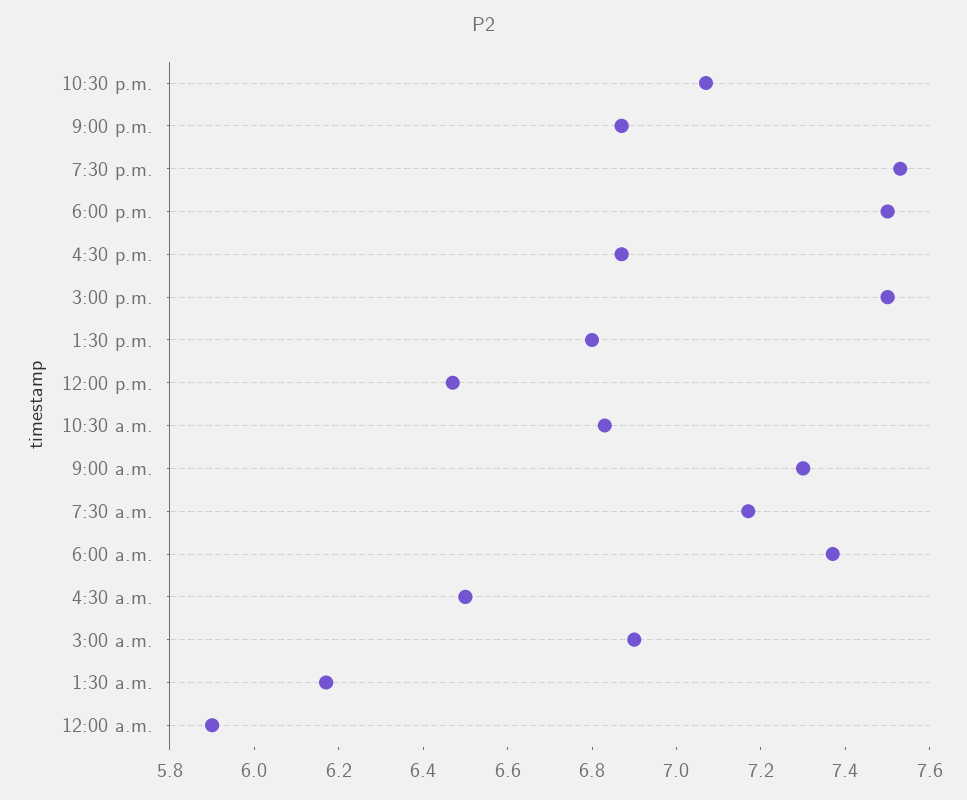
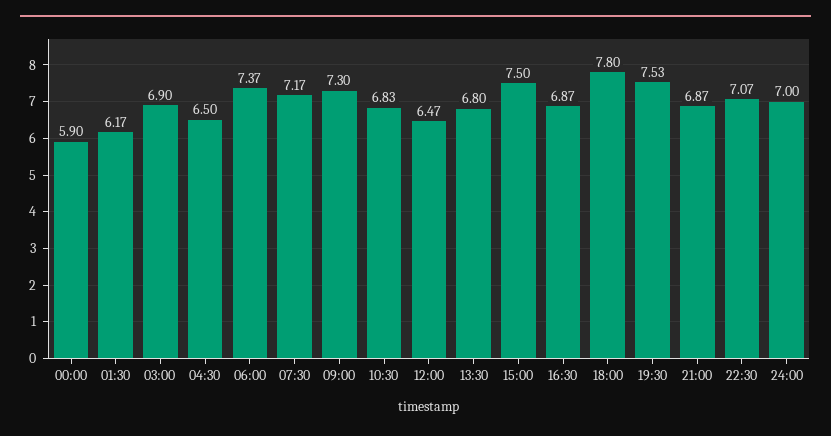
6:00 p.m.: 7.5 -> 7.8
24:00: none -> 7

